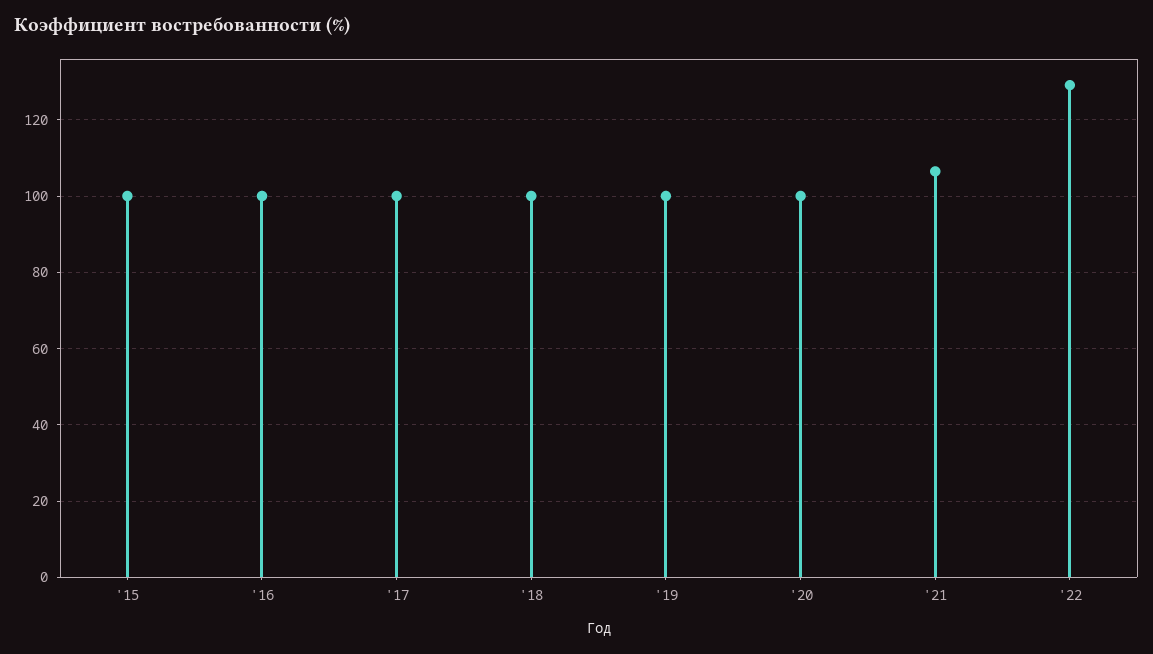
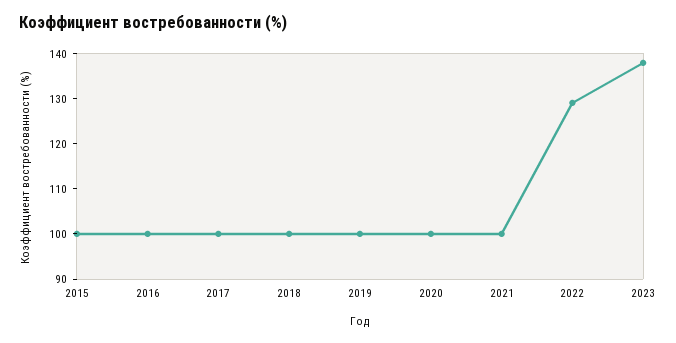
'21: 106 -> 100
2023: none -> 138

